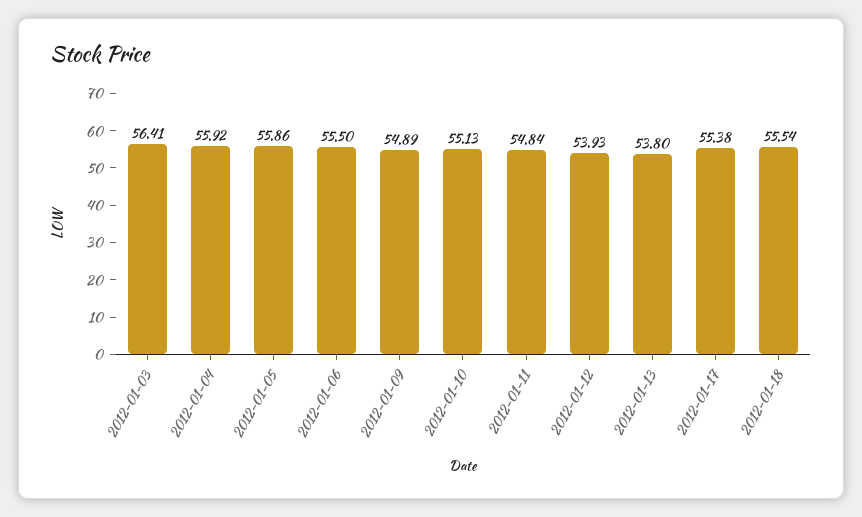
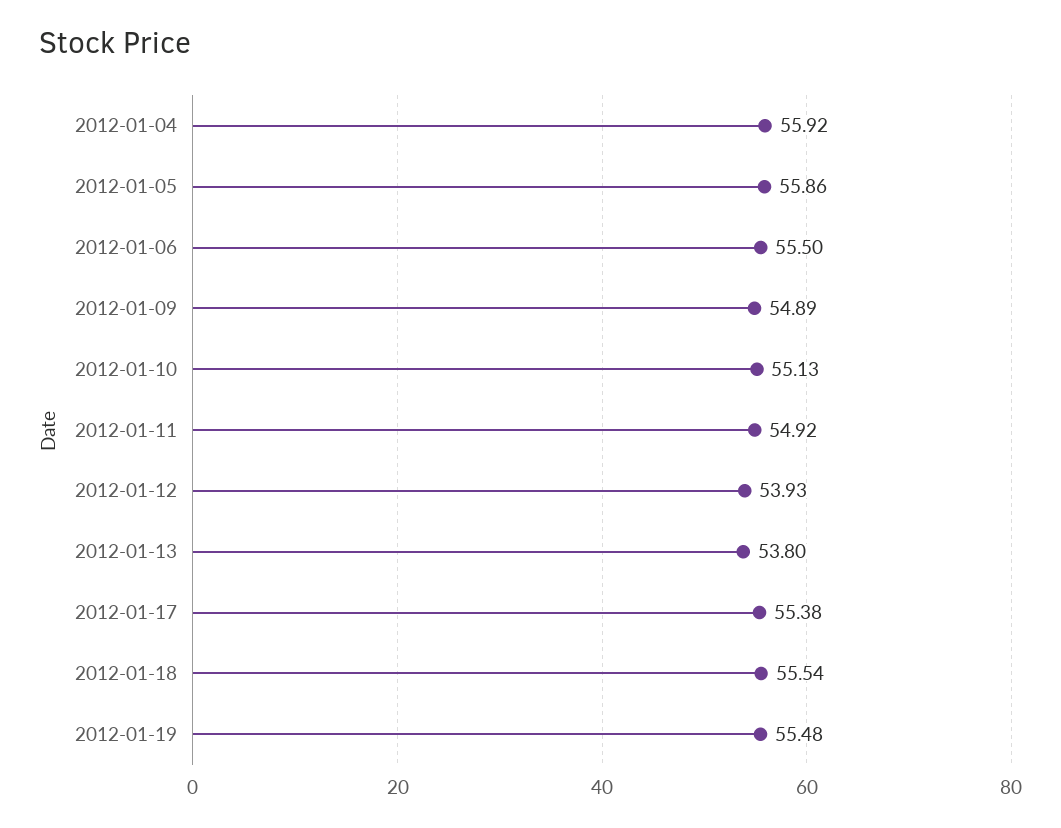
2012-01-03: 56.41 -> none
2012-01-11: 54.84 -> 54.92
2012-01-19: none -> 55.48

